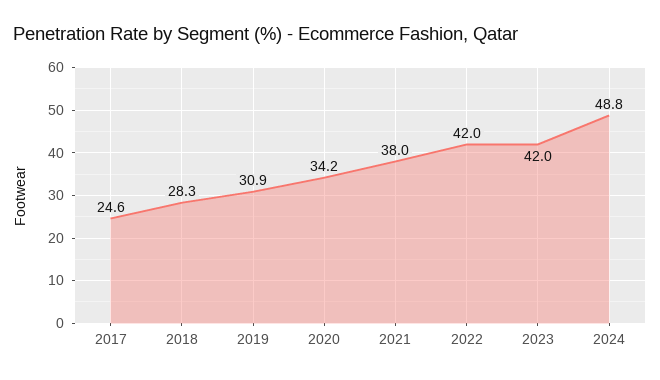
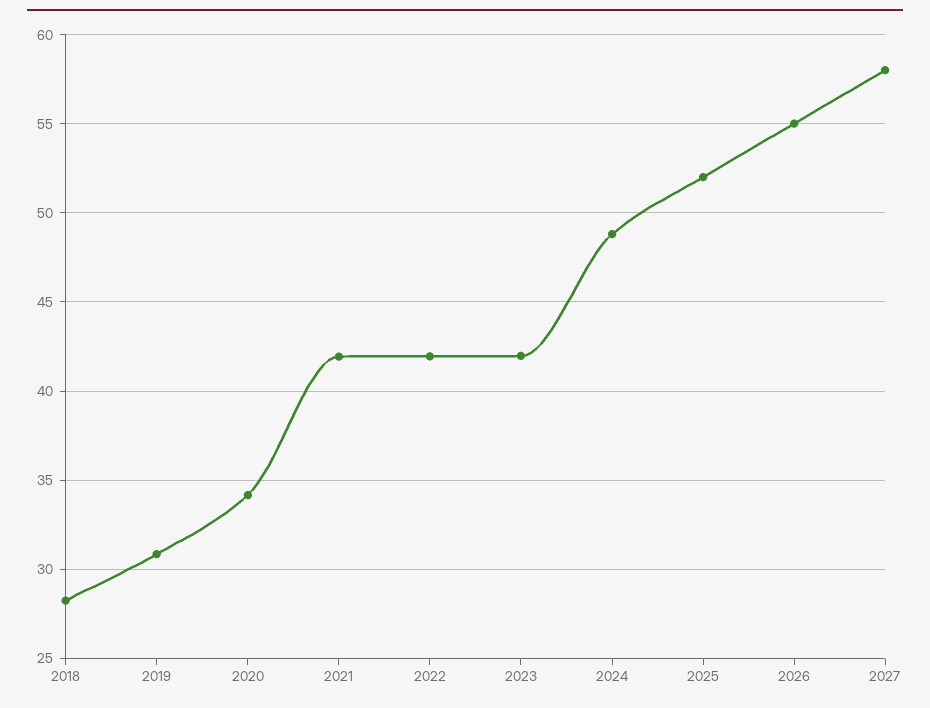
2017: 24.6 -> none
2021: 38 -> 42
2025: none -> 52
2026: none -> 55
2027: none -> 58

